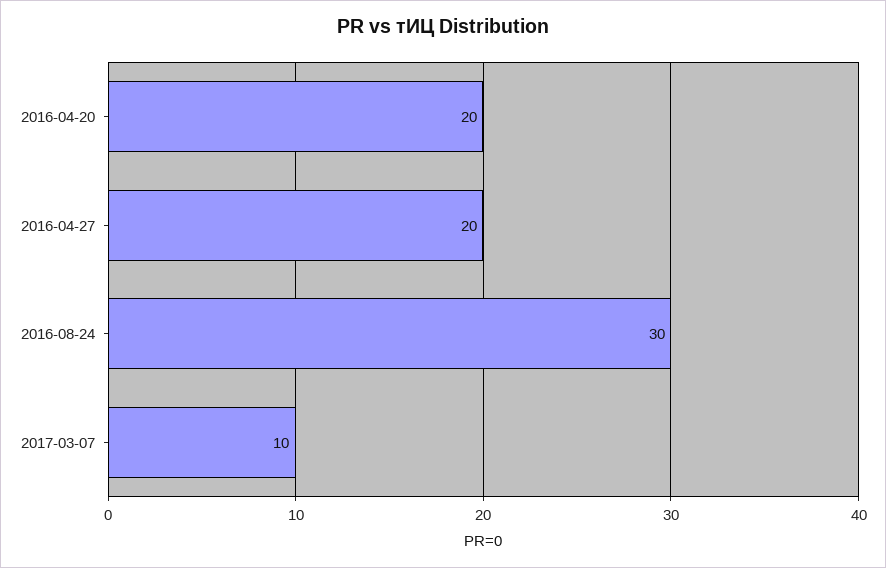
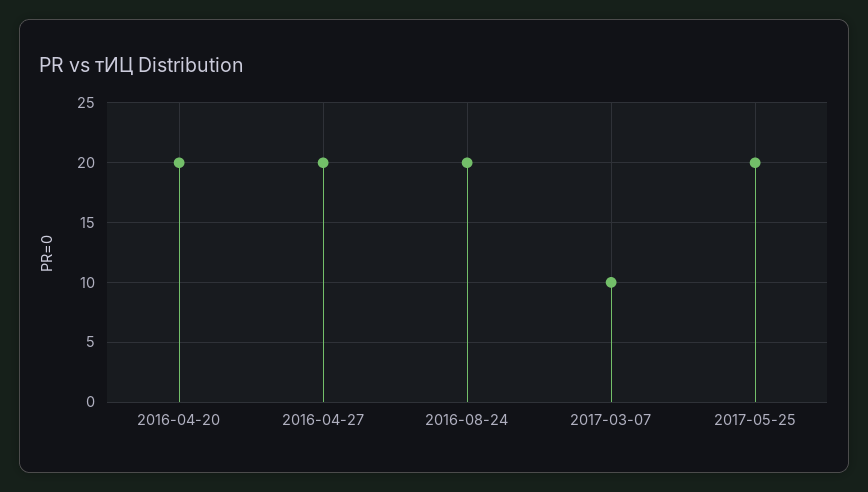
2016-08-24: 30 -> 20
2017-05-25: none -> 20

